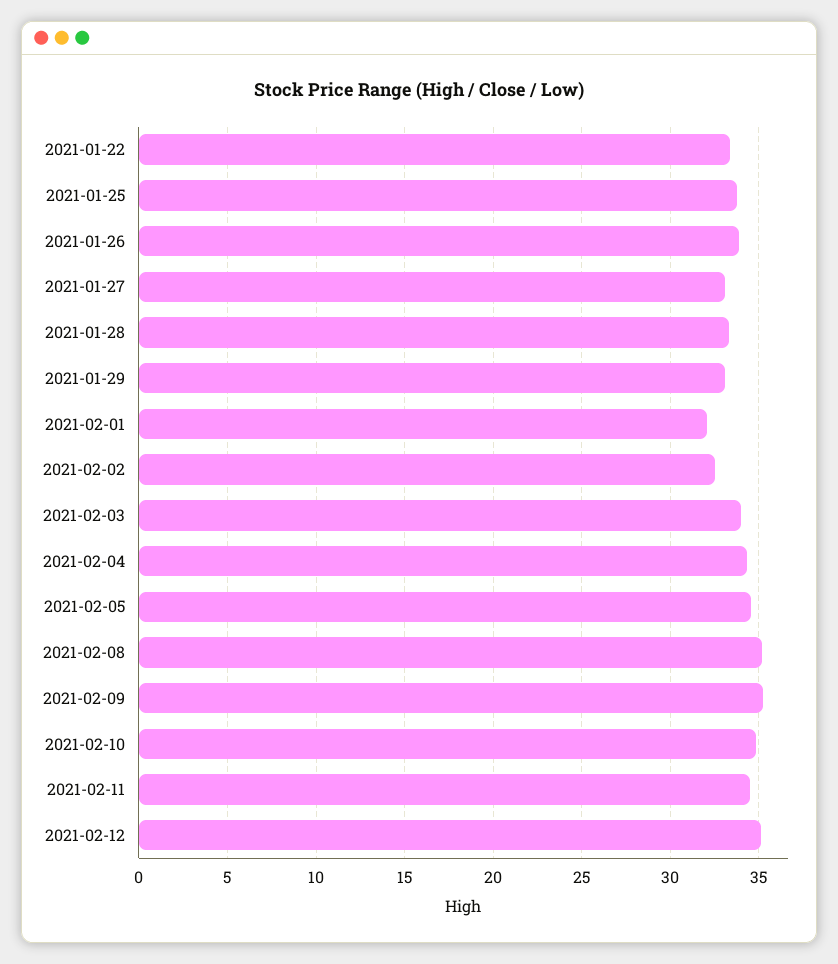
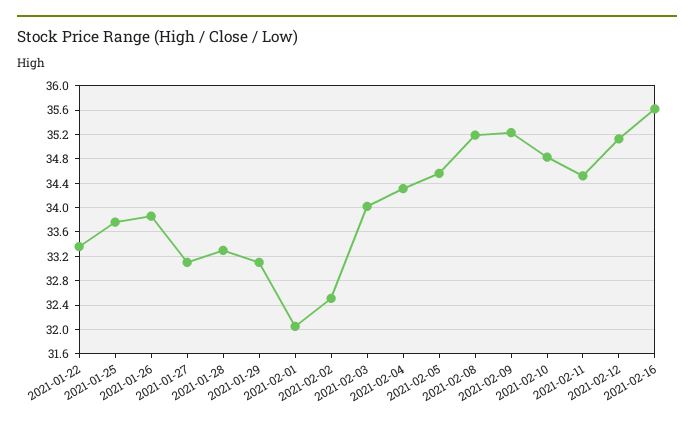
2021-02-16: none -> 35.6

